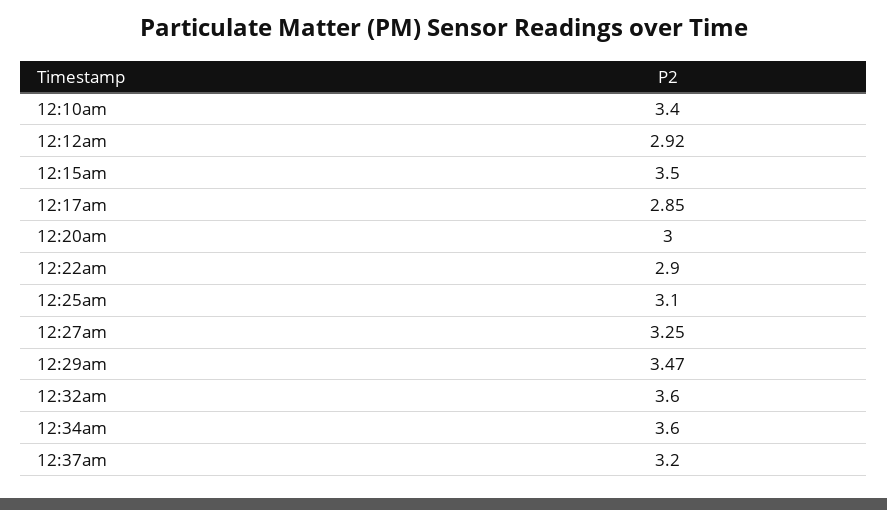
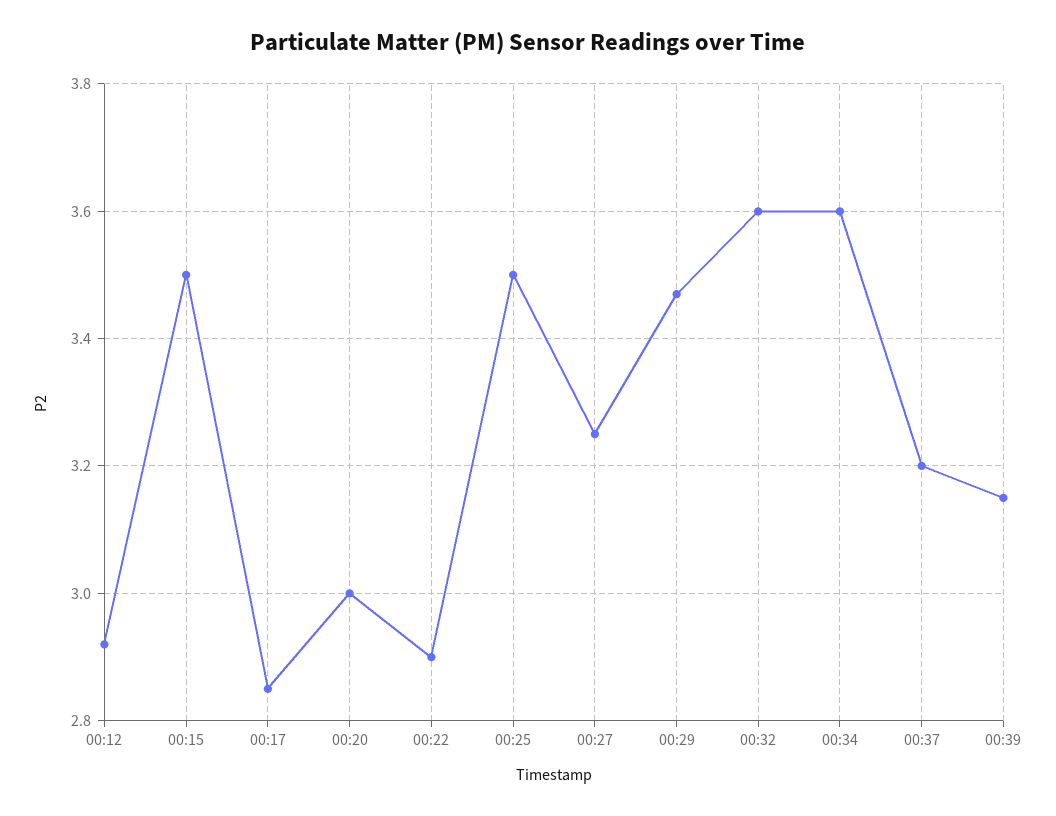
12:10am: 3.4 -> none
12:25am: 3.1 -> 3.5
00:39: none -> 3.15

